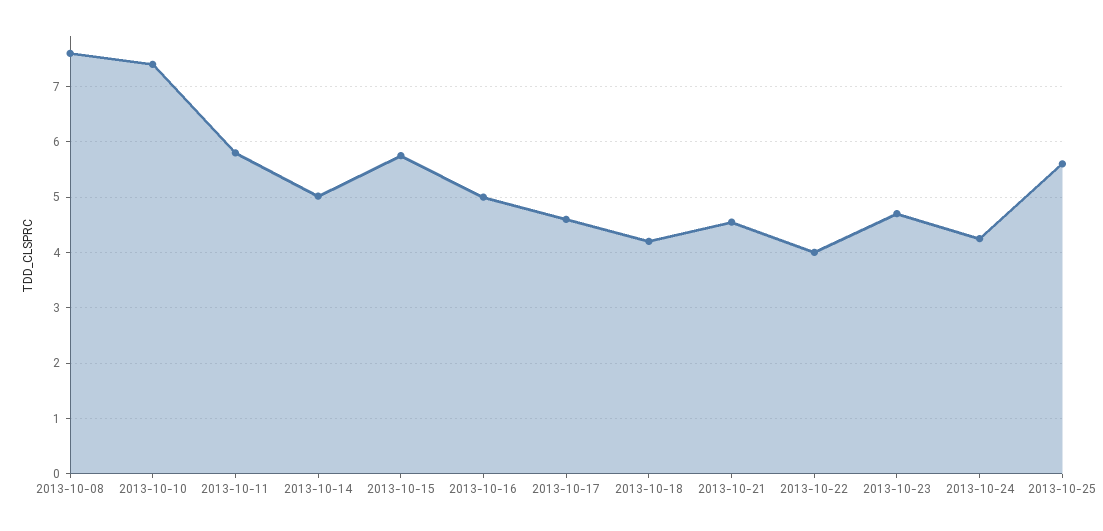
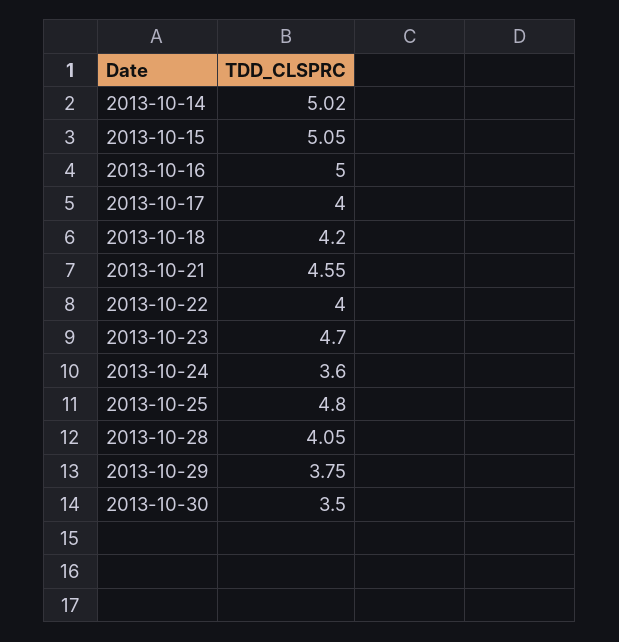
2013-10-08: 7.6 -> none
2013-10-10: 7.4 -> none
2013-10-11: 5.8 -> none
2013-10-15: 5.8 -> 5.05
2013-10-17: 4.6 -> 4
2013-10-24: 4.2 -> 3.6
2013-10-25: 5.6 -> 4.8
2013-10-28: none -> 4.05
2013-10-29: none -> 3.75
2013-10-30: none -> 3.5

